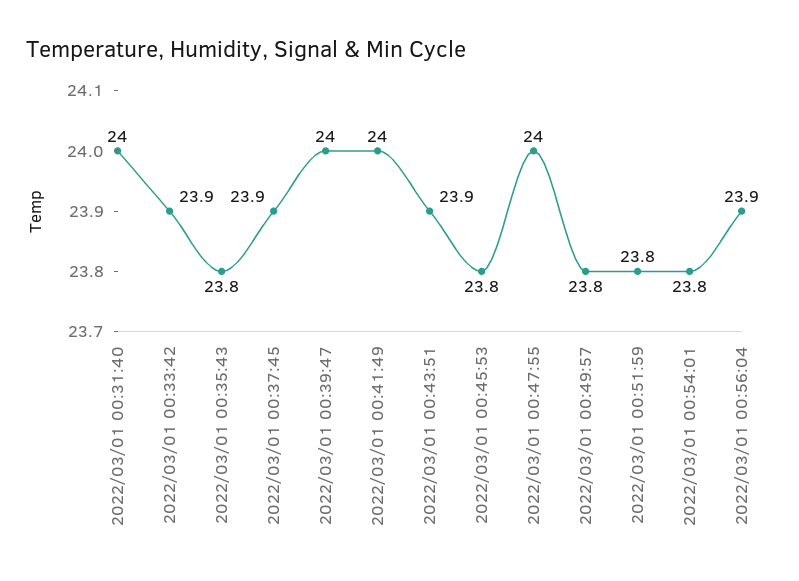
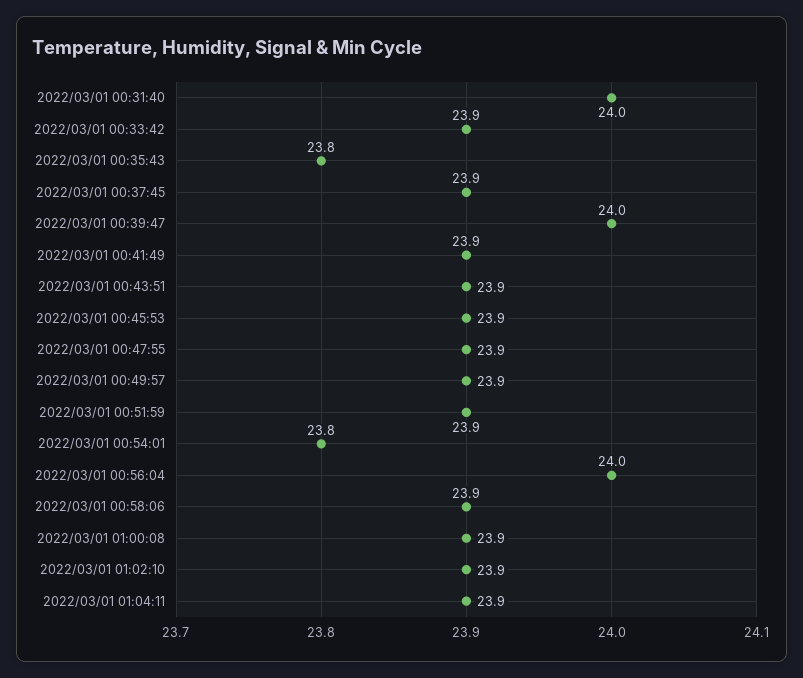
2022/03/01 00:41:49: 24 -> 23.9
2022/03/01 00:45:53: 23.8 -> 23.9
2022/03/01 00:47:55: 24 -> 23.9
2022/03/01 00:49:57: 23.8 -> 23.9
2022/03/01 00:51:59: 23.8 -> 23.9
2022/03/01 00:56:04: 23.9 -> 24
2022/03/01 00:58:06: none -> 23.9
2022/03/01 01:00:08: none -> 23.9
2022/03/01 01:02:10: none -> 23.9
2022/03/01 01:04:11: none -> 23.9

